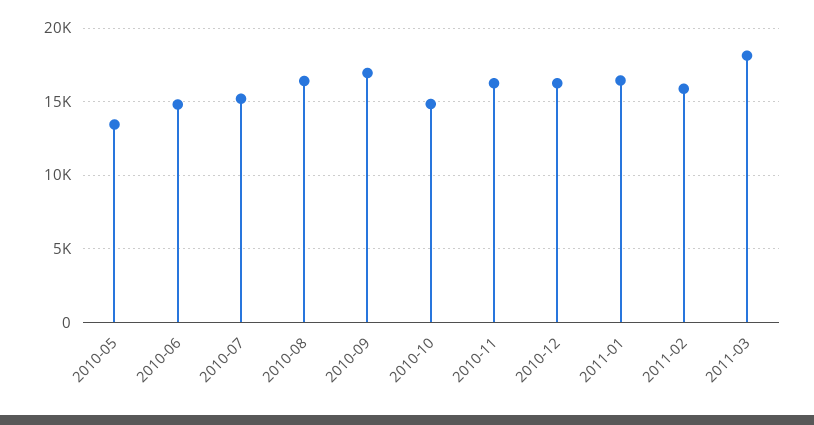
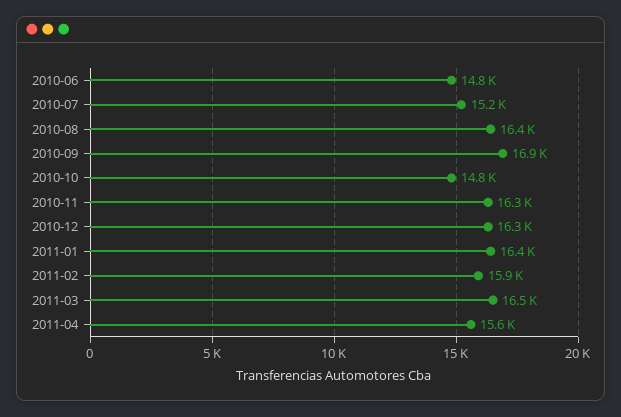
2010-05: 13500 -> none
2011-03: 18000 -> 16500
2011-04: none -> 15600

